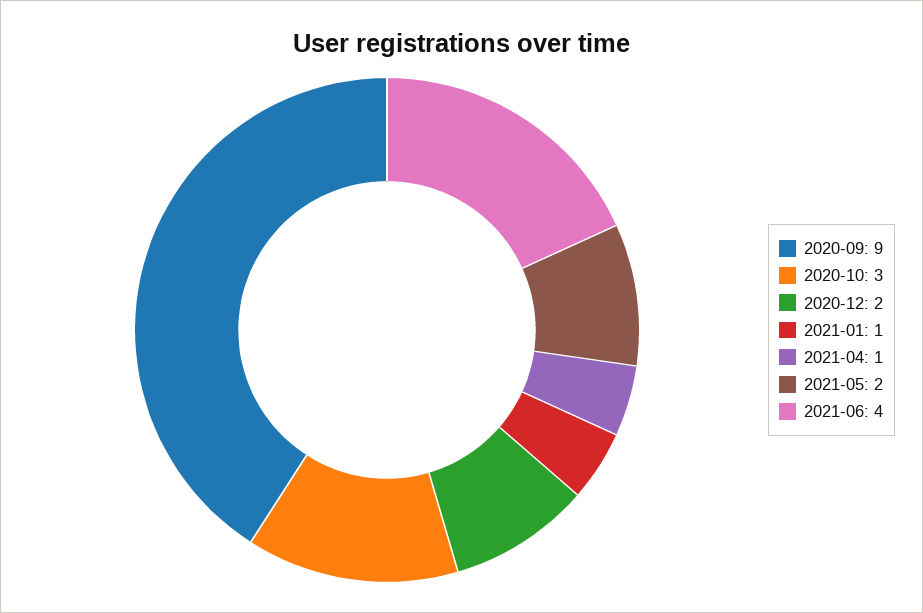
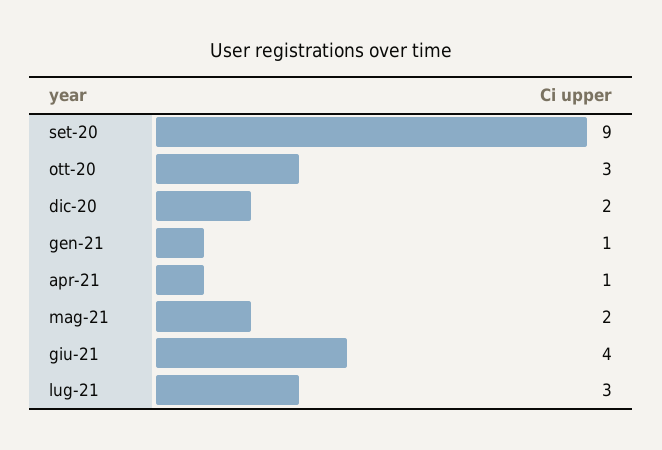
lug-21: none -> 3

